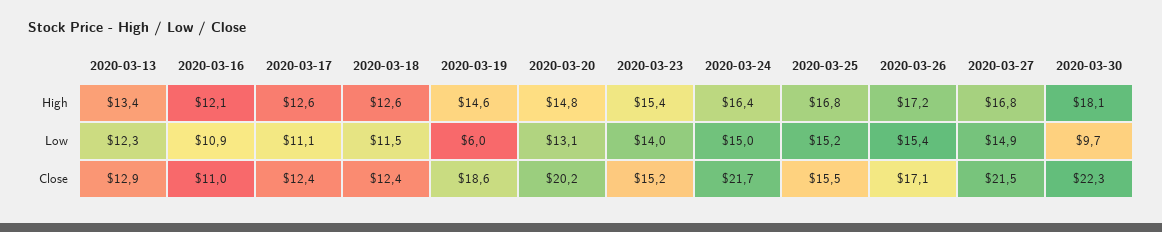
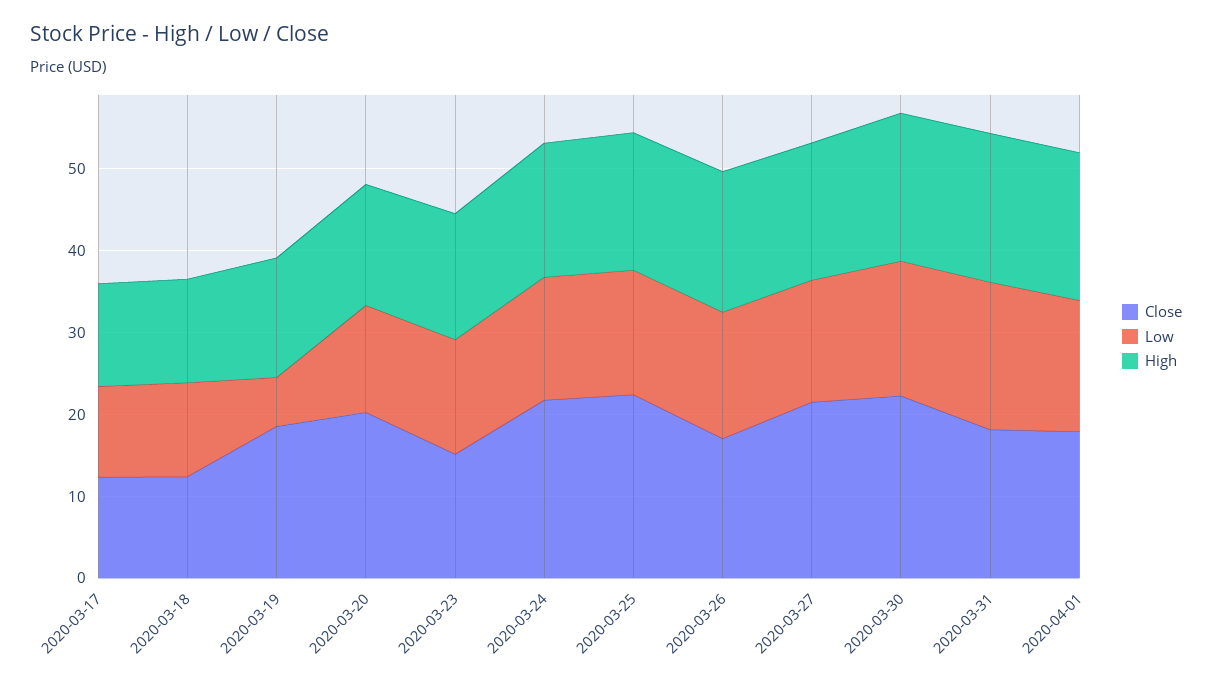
High, 2020-03-13: 13.4 -> none
High, 2020-03-16: 12.1 -> none
Low, 2020-03-13: 12.3 -> none
Low, 2020-03-16: 10.9 -> none
Low, 2020-03-30: 9.7 -> 16
Close, 2020-03-13: 12.9 -> none
Close, 2020-03-16: 11 -> none
Close, 2020-03-25: 15.5 -> 22
Close, 2020-03-31: none -> 18
Low, 2020-03-31: none -> 18
High, 2020-03-31: none -> 18
Close, 2020-04-01: none -> 18
Low, 2020-04-01: none -> 16
High, 2020-04-01: none -> 18

